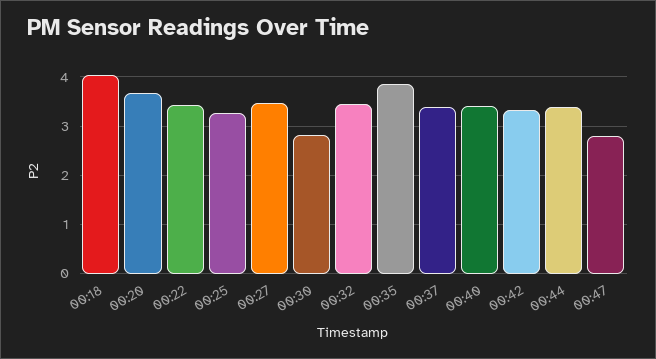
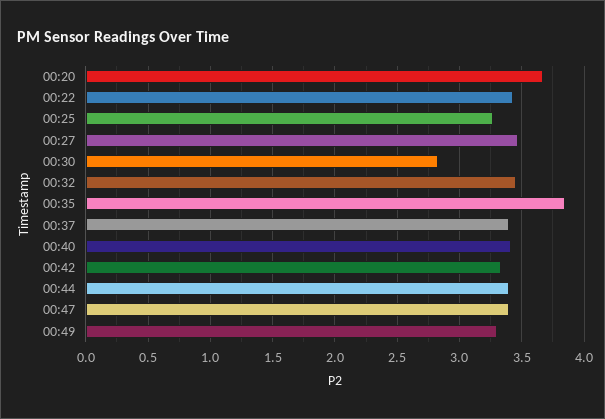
00:18: 4 -> none
00:47: 2.8 -> 3.4
00:49: none -> 3.3

